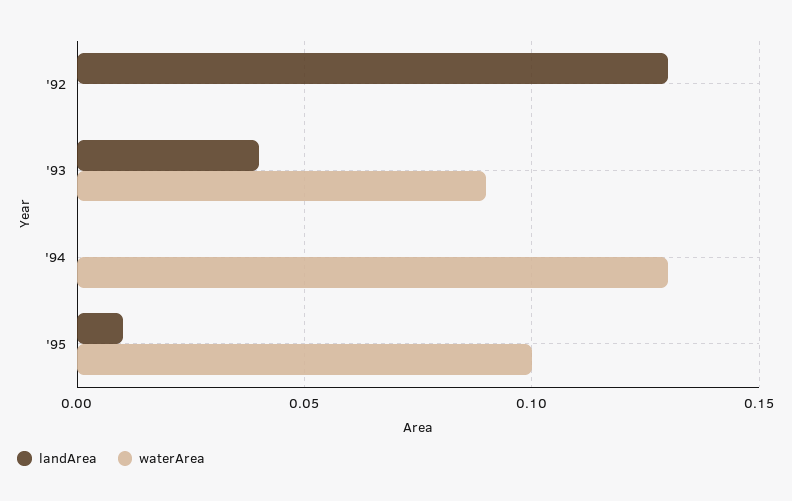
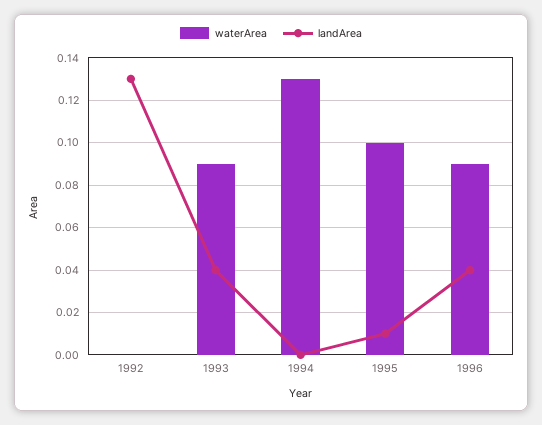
waterArea, 1996: none -> 0.09
landArea, 1996: none -> 0.04

